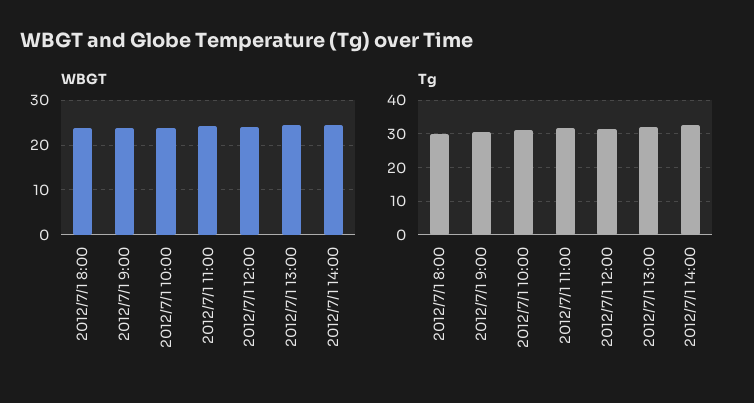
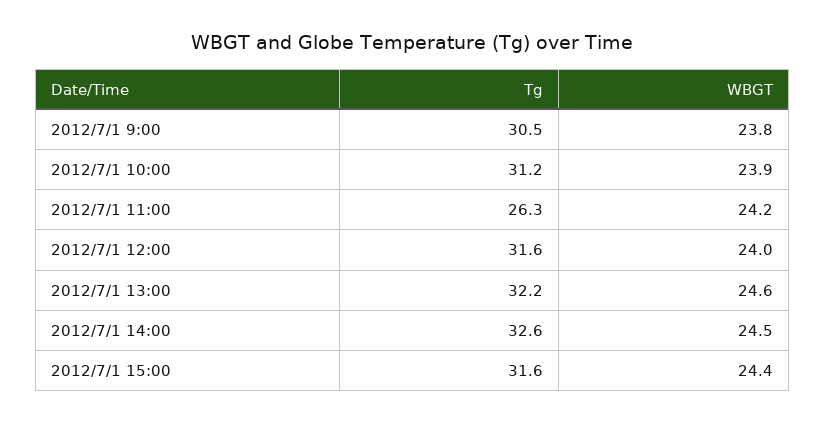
WBGT, 2012/7/1 8:00: 24 -> none
Tg, 2012/7/1 8:00: 30 -> none
Tg, 2012/7/1 11:00: 32 -> 26.3
Tg, 2012/7/1 15:00: none -> 31.6
WBGT, 2012/7/1 15:00: none -> 24.4

